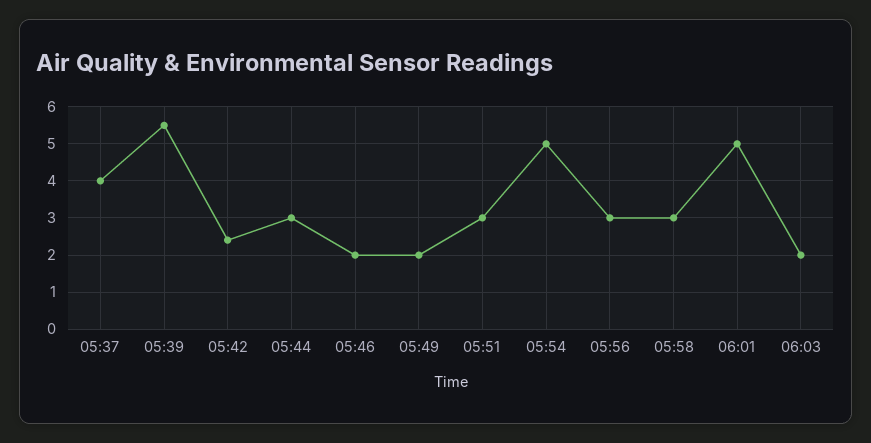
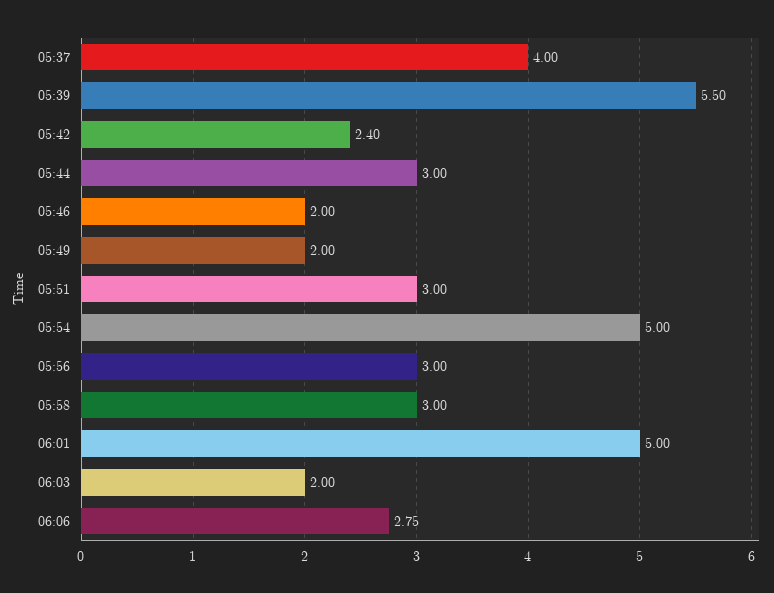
06:06: none -> 2.75

